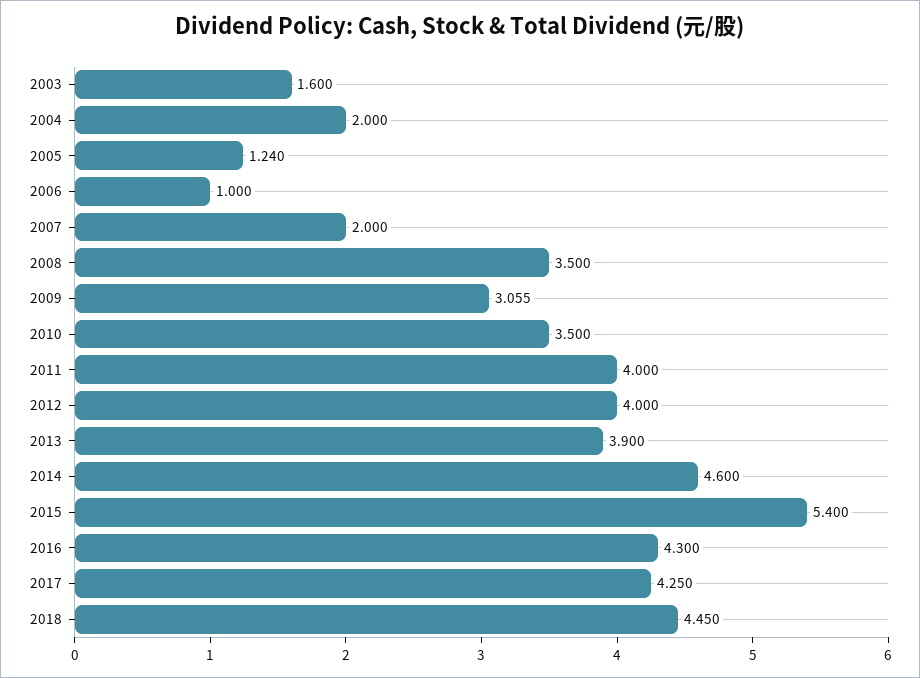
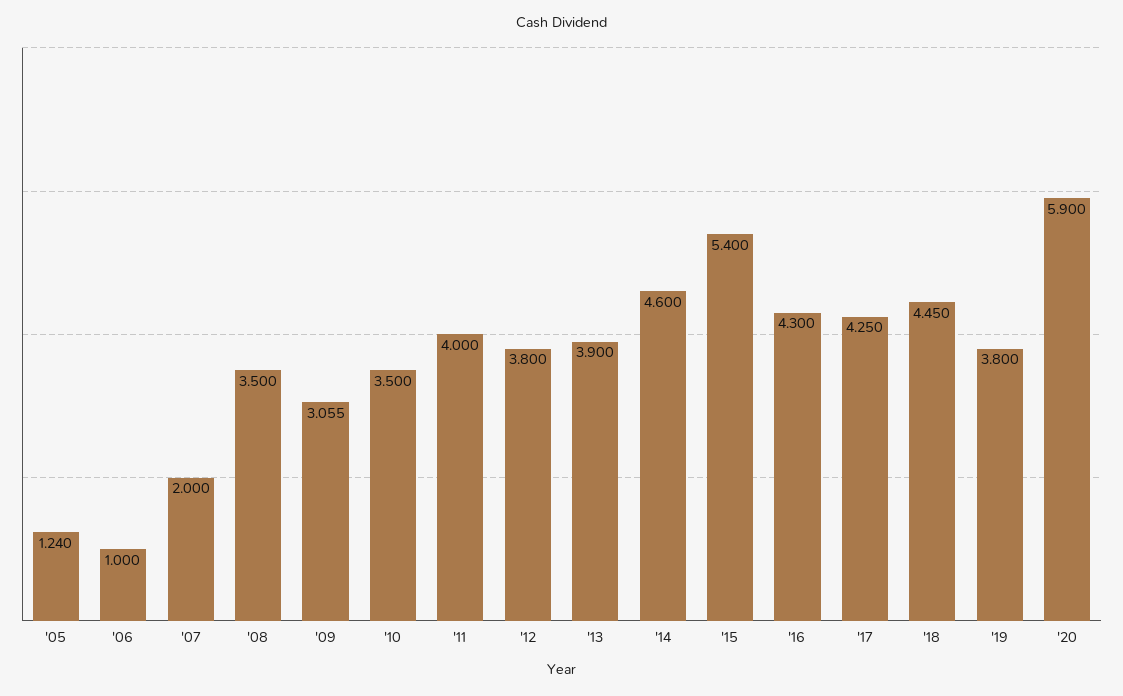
2003: 1.6 -> none
2004: 2 -> none
2012: 4 -> 3.8
'19: none -> 3.8
'20: none -> 5.9

